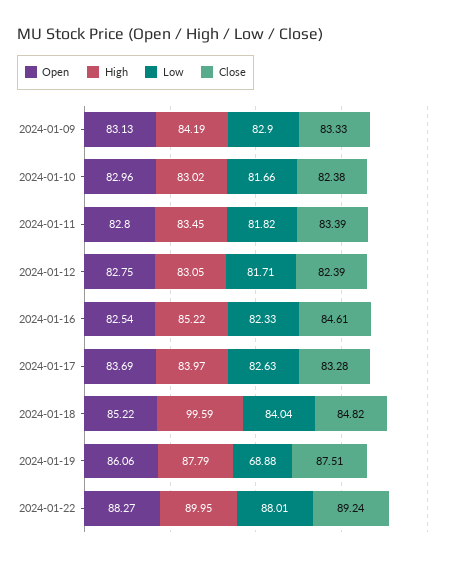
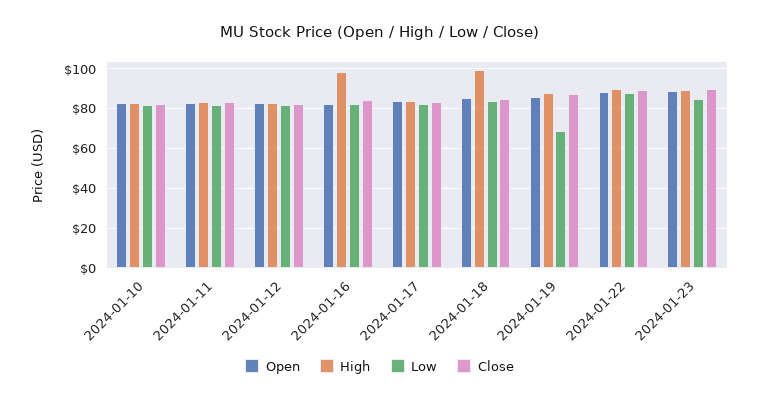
Open, 2024-01-09: 83.13 -> none
High, 2024-01-09: 84.19 -> none
Low, 2024-01-09: 82.9 -> none
Close, 2024-01-09: 83.33 -> none
High, 2024-01-16: 85.22 -> 100
Open, 2024-01-23: none -> 90
High, 2024-01-23: none -> 90
Low, 2024-01-23: none -> 85
Close, 2024-01-23: none -> 90

